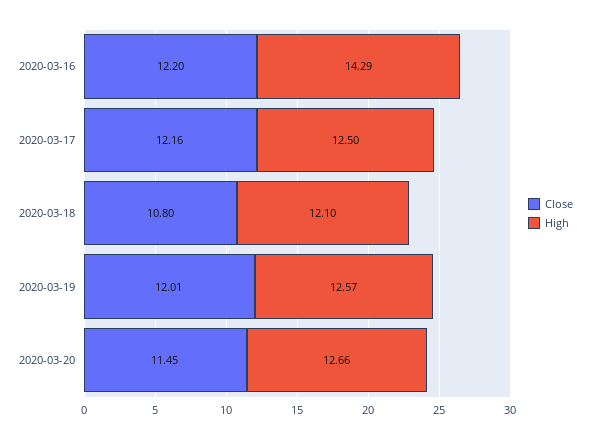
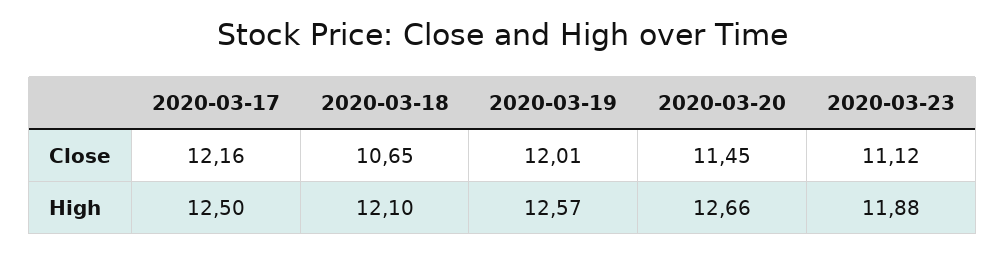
Close, 2020-03-16: 12.2 -> none
High, 2020-03-16: 14.29 -> none
Close, 2020-03-18: 10.8 -> 10.65
Close, 2020-03-23: none -> 11.12
High, 2020-03-23: none -> 11.88

